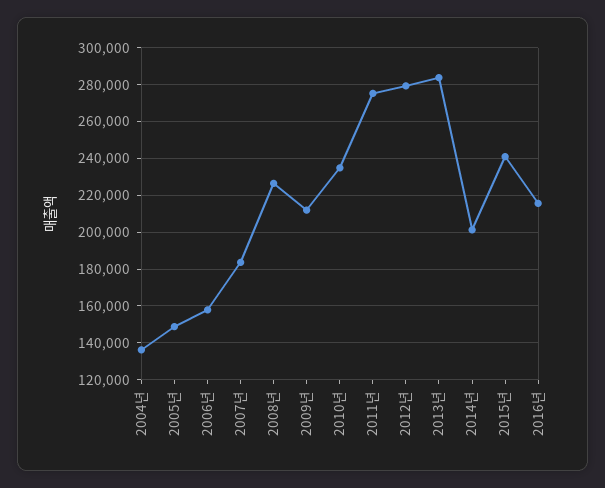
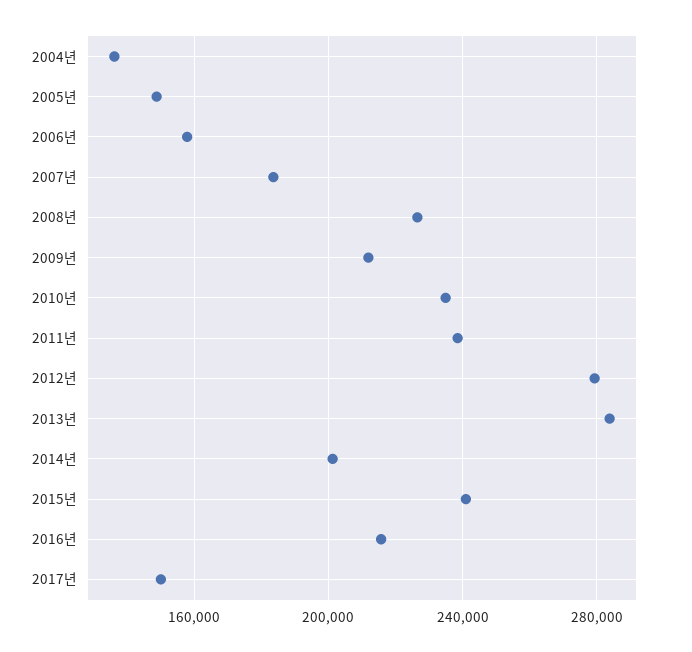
2011년: 275000 -> 240000
2017년: none -> 150000

